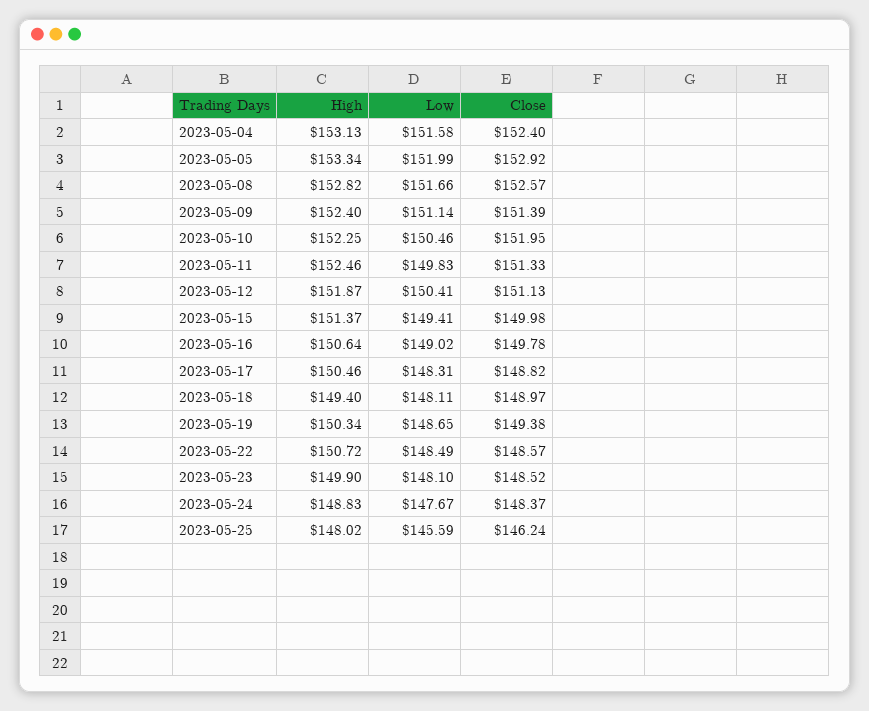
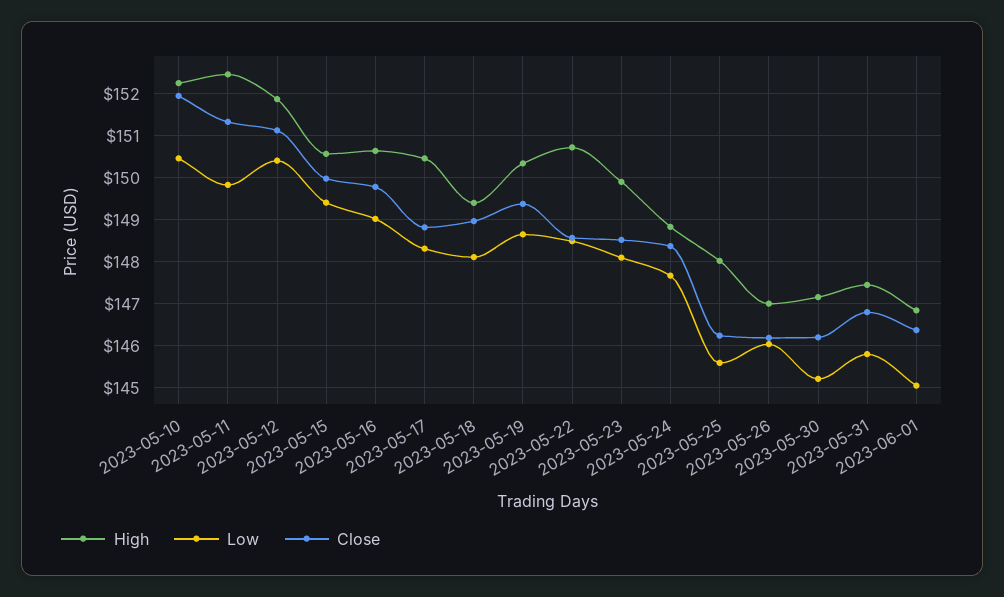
High, 2023-05-04: 153.13 -> none
Low, 2023-05-04: 151.58 -> none
Close, 2023-05-04: 152.4 -> none
High, 2023-05-05: 153.34 -> none
Low, 2023-05-05: 151.99 -> none
Close, 2023-05-05: 152.92 -> none
High, 2023-05-08: 152.82 -> none
Low, 2023-05-08: 151.66 -> none
Close, 2023-05-08: 152.57 -> none
High, 2023-05-09: 152.4 -> none
Low, 2023-05-09: 151.14 -> none
Close, 2023-05-09: 151.39 -> none
High, 2023-05-15: 151.37 -> 150.6
High, 2023-05-26: none -> 147
Low, 2023-05-26: none -> 146
Close, 2023-05-26: none -> 146.2
High, 2023-05-30: none -> 147.2
Low, 2023-05-30: none -> 145.2
Close, 2023-05-30: none -> 146.2
High, 2023-05-31: none -> 147.4
Low, 2023-05-31: none -> 145.8
Close, 2023-05-31: none -> 146.8
High, 2023-06-01: none -> 146.8
Low, 2023-06-01: none -> 145
Close, 2023-06-01: none -> 146.4

